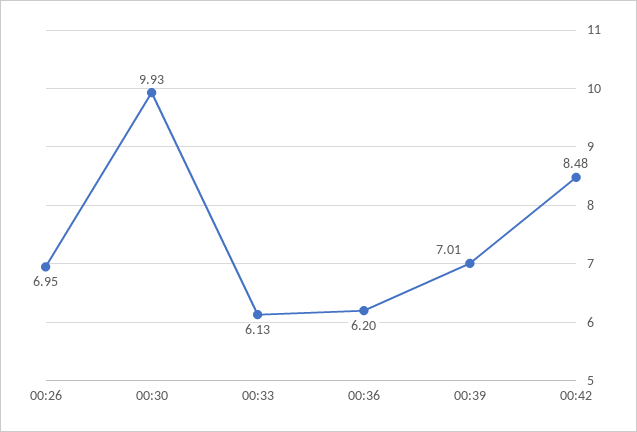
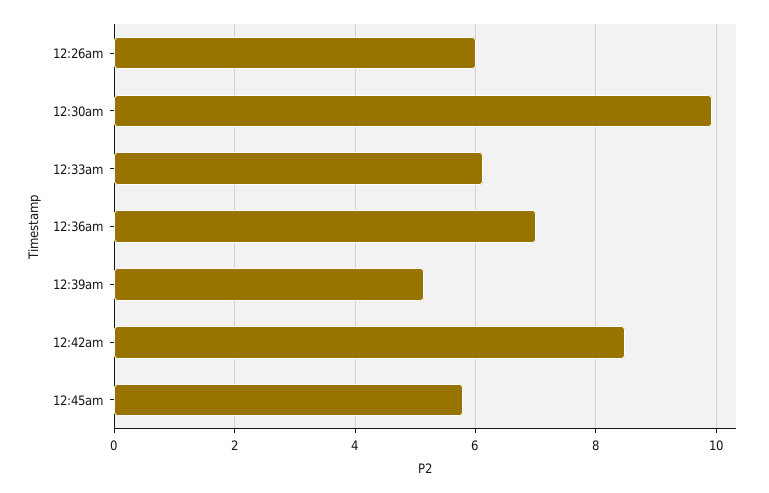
00:26: 6.95 -> 6
00:36: 6.2 -> 7
00:39: 7.01 -> 5.2
12:45am: none -> 5.8

